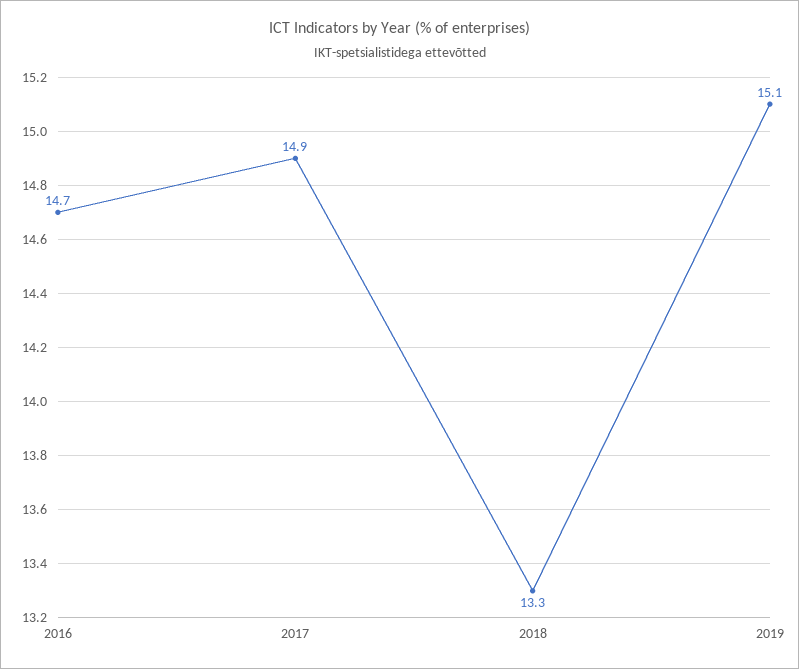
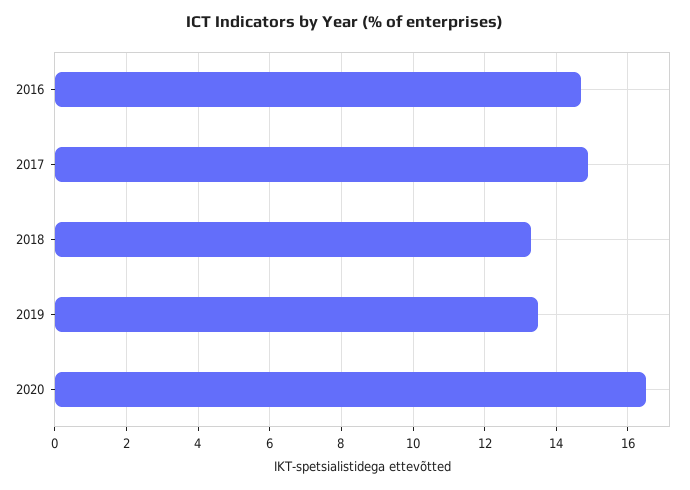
2019: 15.1 -> 13.5
2020: none -> 16.5

